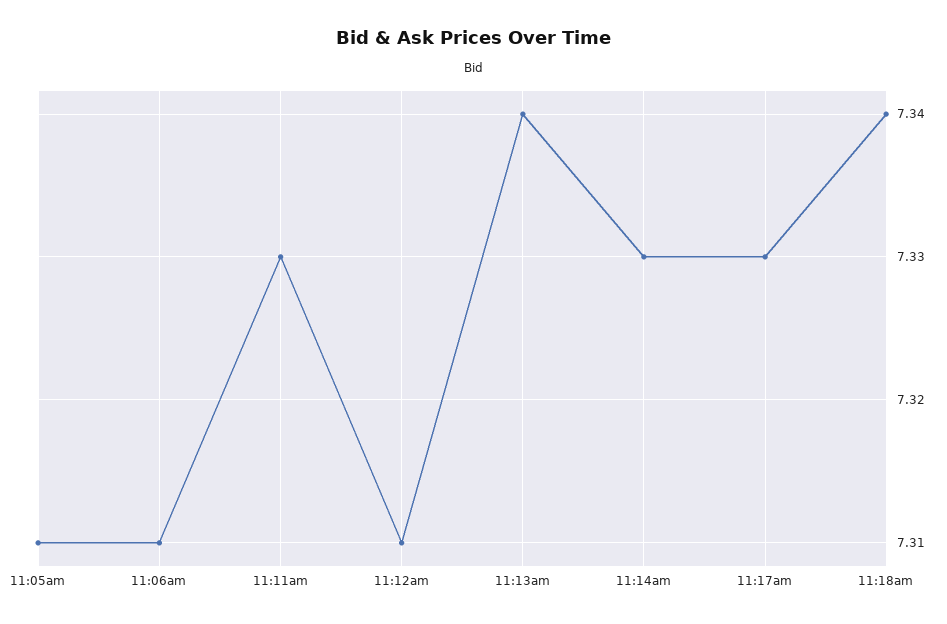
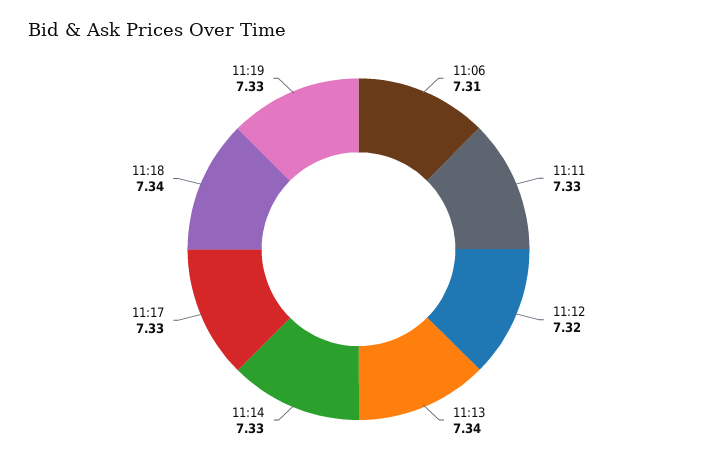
11:05am: 7.31 -> none
11:12am: 7.31 -> 7.32
11:19: none -> 7.33

